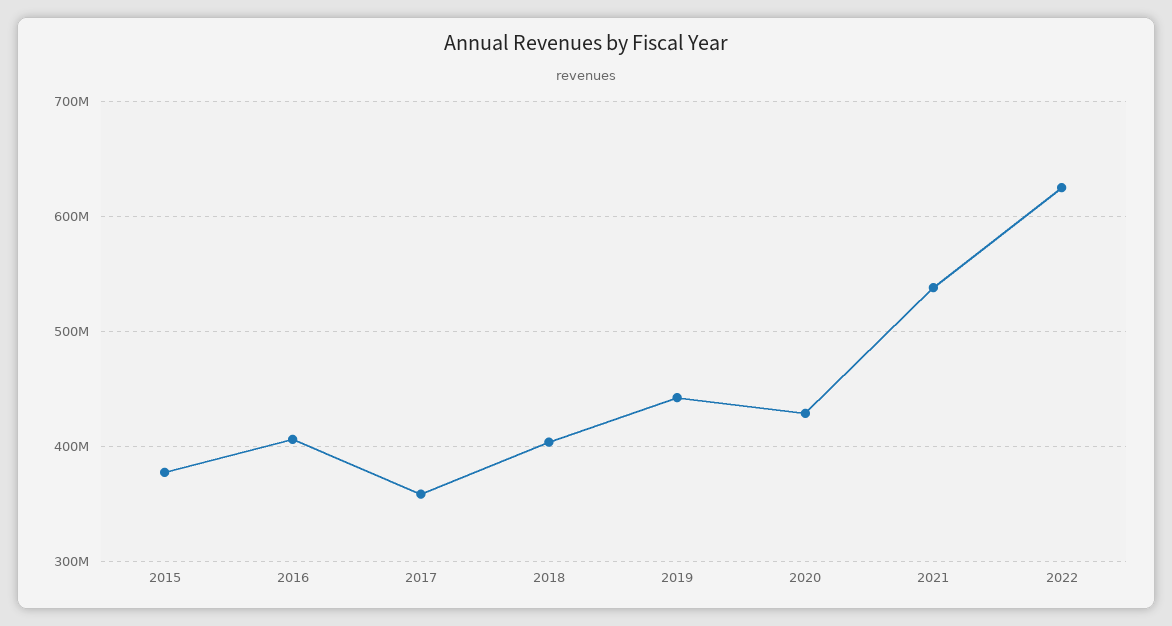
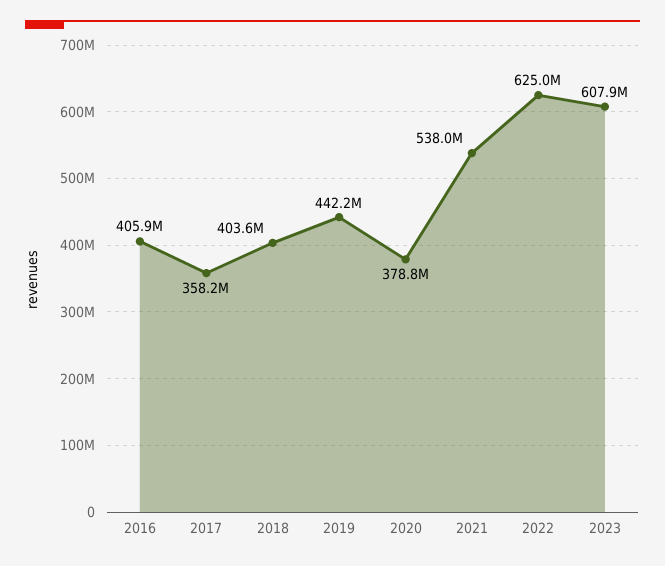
2015: 380000000 -> none
2020: 430000000 -> 378800000
2023: none -> 607900000

